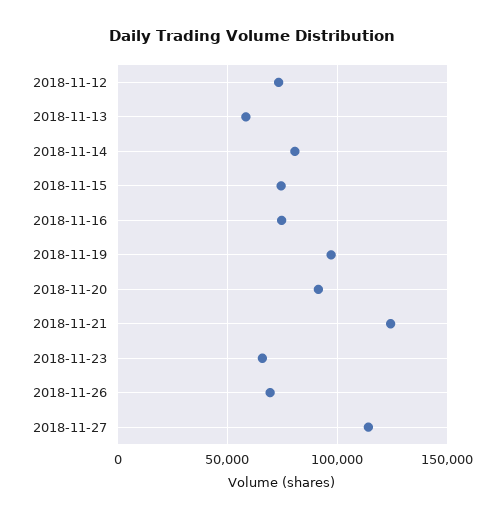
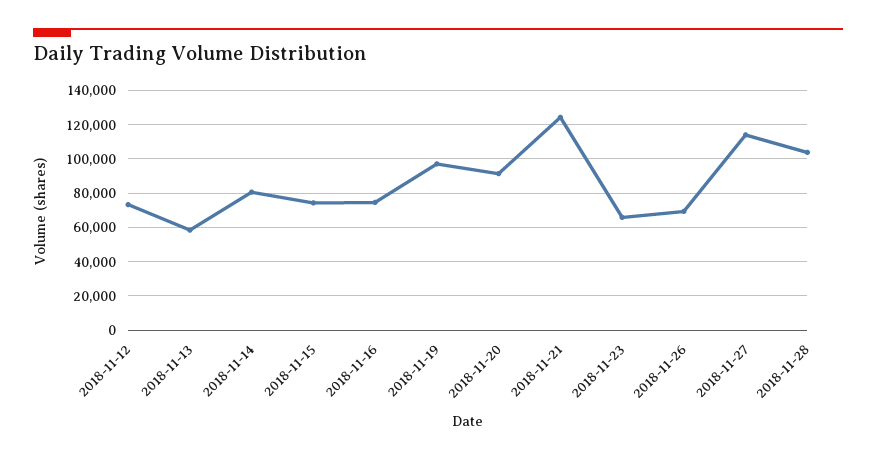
2018-11-28: none -> 105000

